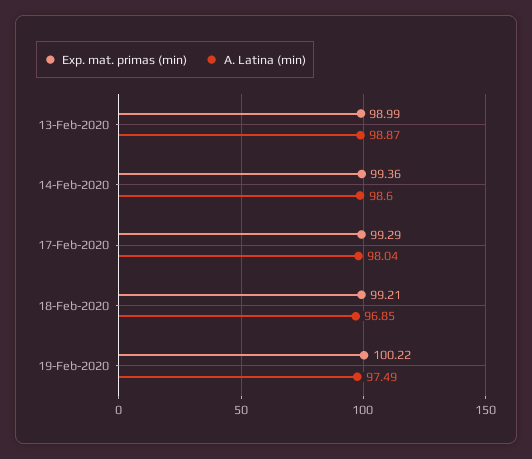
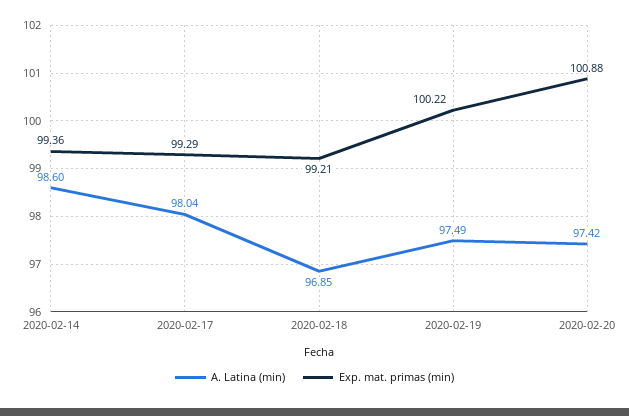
Exp. mat. primas (min), 13-Feb-2020: 98.99 -> none
A. Latina (min), 13-Feb-2020: 98.87 -> none
A. Latina (min), 2020-02-20: none -> 97.42
Exp. mat. primas (min), 2020-02-20: none -> 100.88

